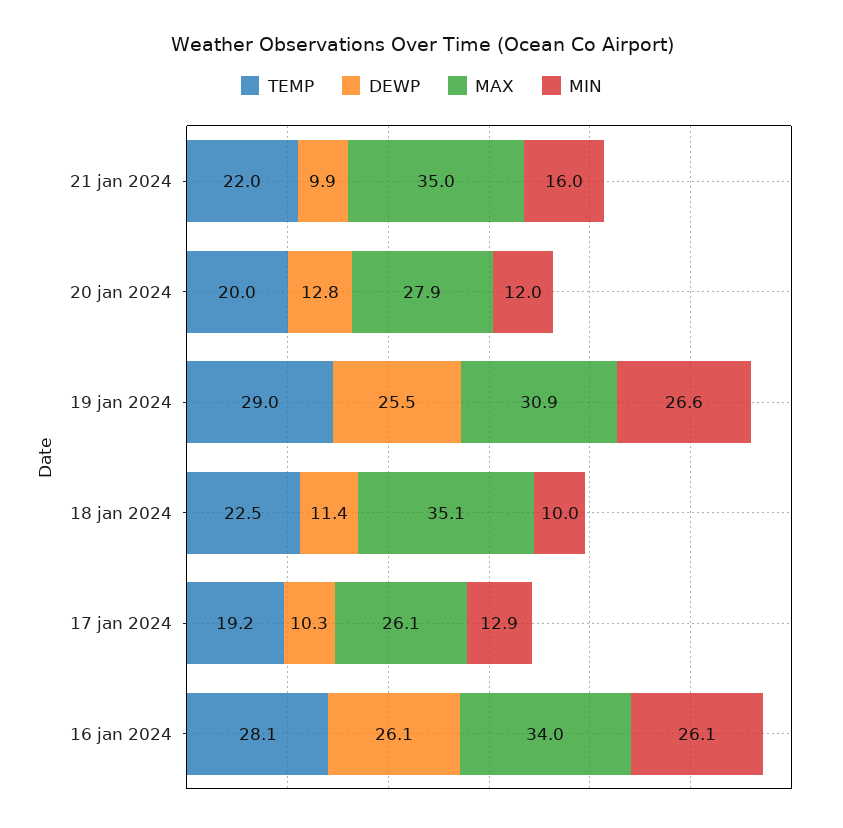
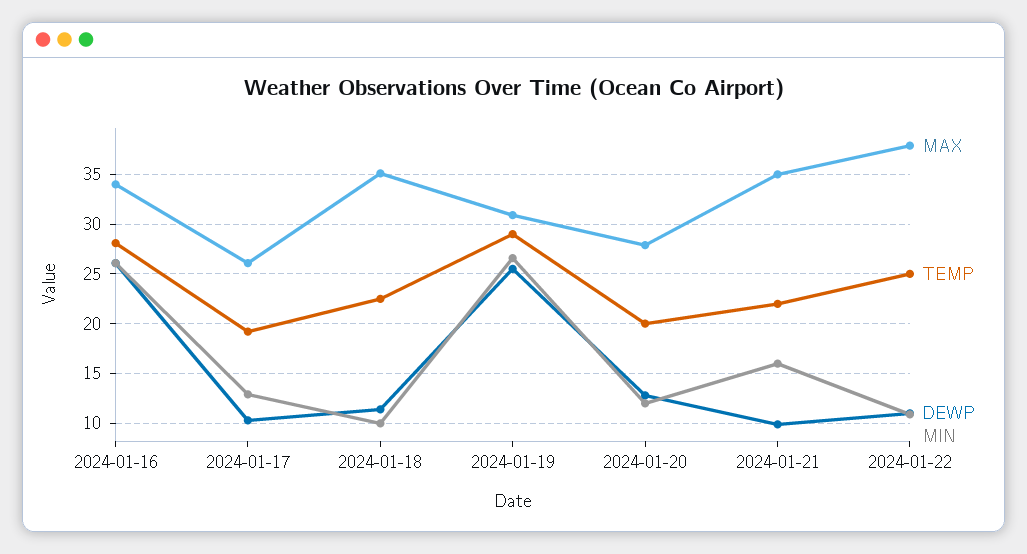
MAX, 2024-01-22: none -> 38
TEMP, 2024-01-22: none -> 25
DEWP, 2024-01-22: none -> 11
MIN, 2024-01-22: none -> 11

